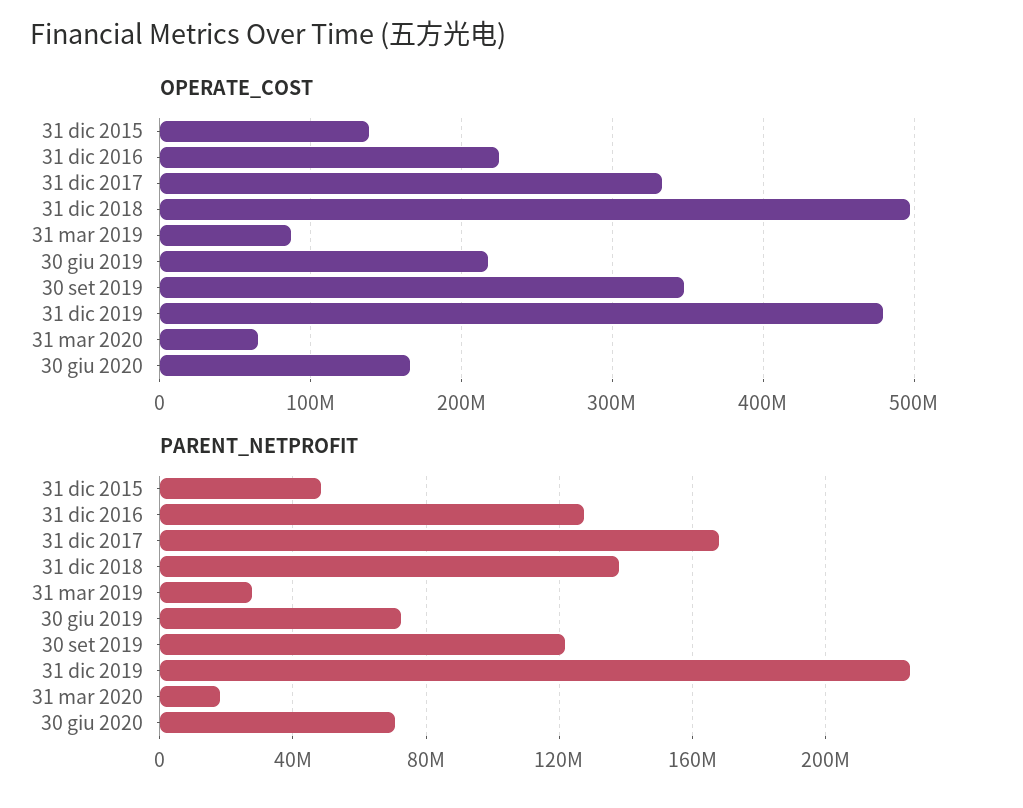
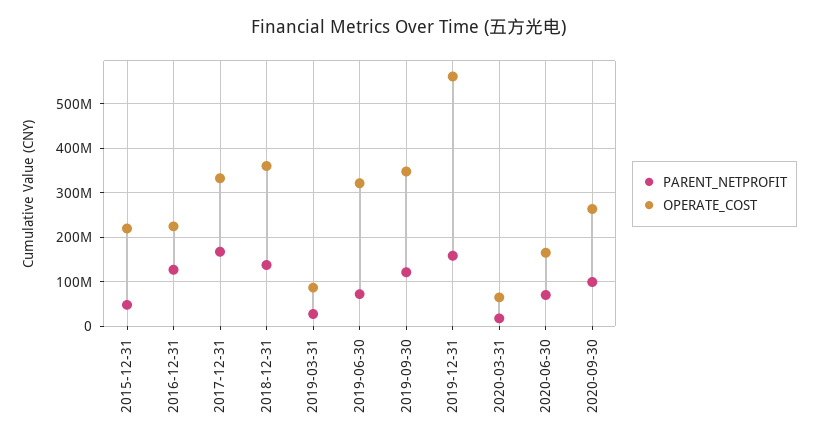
OPERATE_COST, 31 dic 2015: 140000000 -> 220000000
OPERATE_COST, 31 dic 2018: 500000000 -> 360000000
OPERATE_COST, 30 giu 2019: 220000000 -> 320000000
OPERATE_COST, 31 dic 2019: 480000000 -> 560000000
PARENT_NETPROFIT, 31 dic 2019: 225000000 -> 160000000
PARENT_NETPROFIT, 2020-09-30: none -> 100000000
OPERATE_COST, 2020-09-30: none -> 260000000

